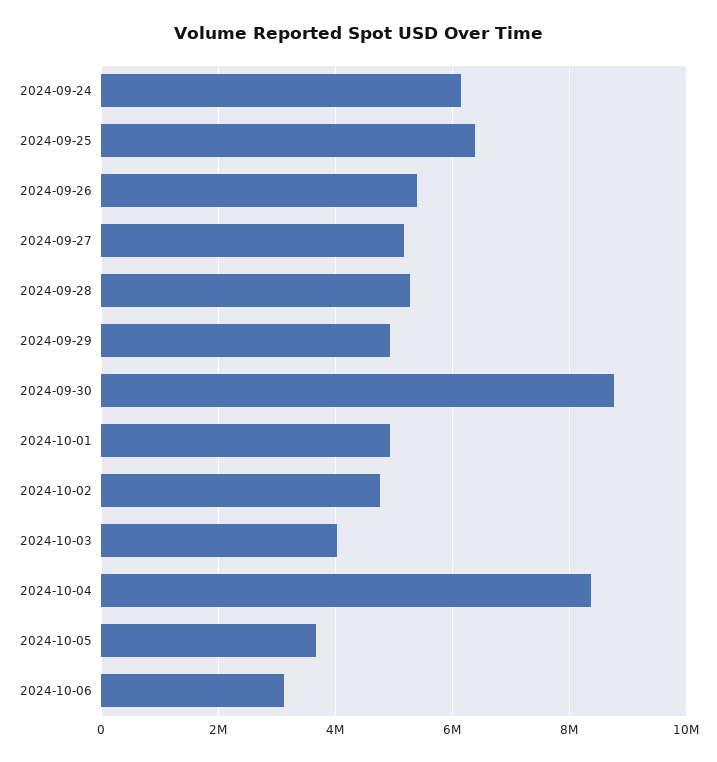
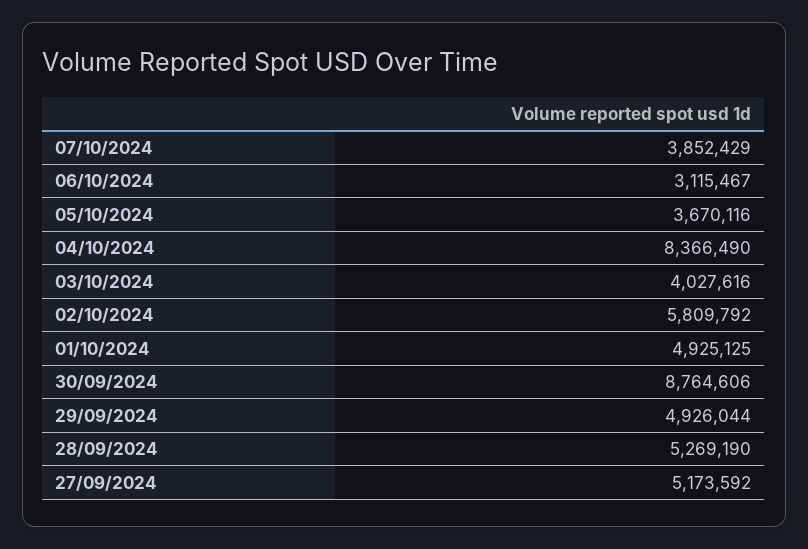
2024-09-24: 6200000 -> none
2024-09-25: 6400000 -> none
2024-09-26: 5400000 -> none
2024-10-02: 4800000 -> 5809792
07/10/2024: none -> 3852429

